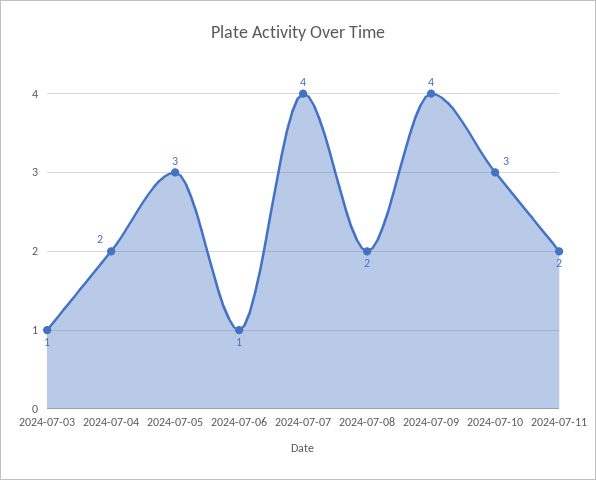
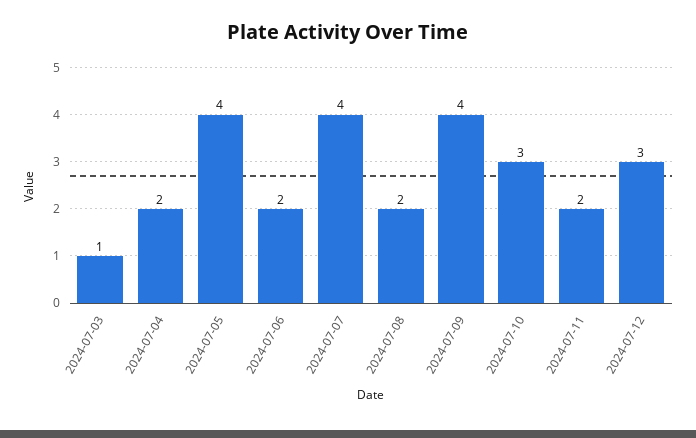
2024-07-05: 3 -> 4
2024-07-06: 1 -> 2
2024-07-12: none -> 3

